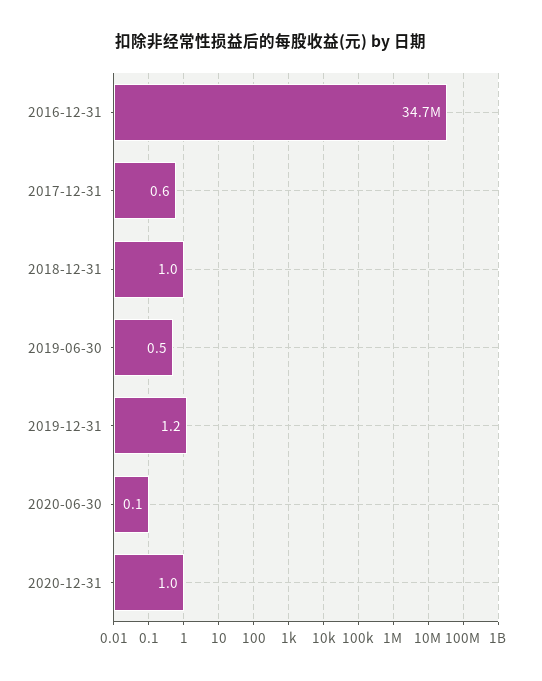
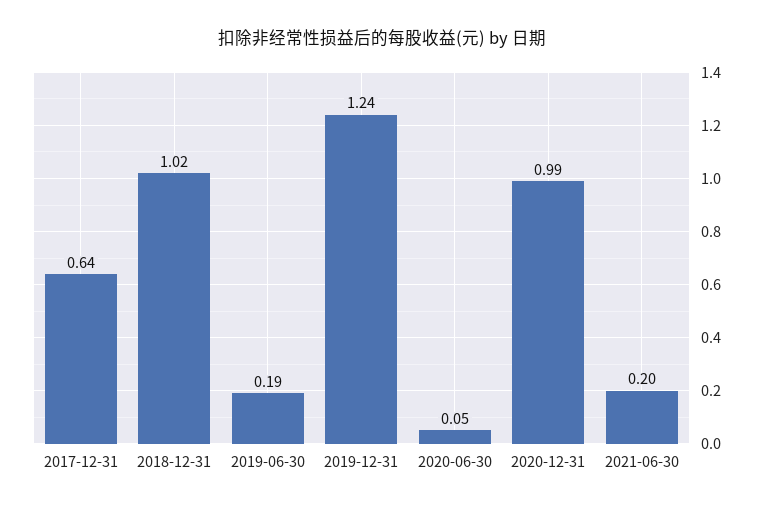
2016-12-31: 34700000 -> none
2019-06-30: 0.5 -> 0.19
2021-06-30: none -> 0.2

